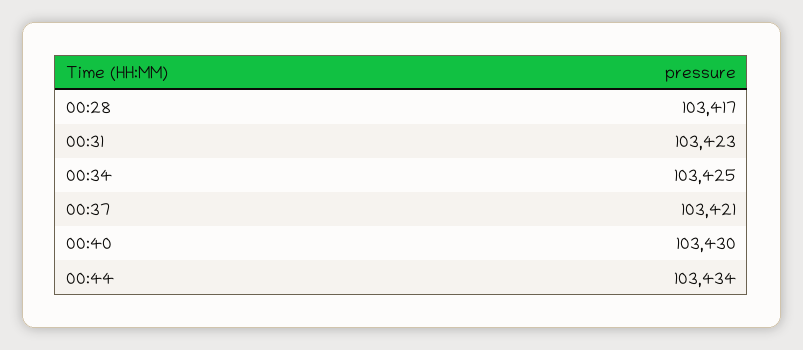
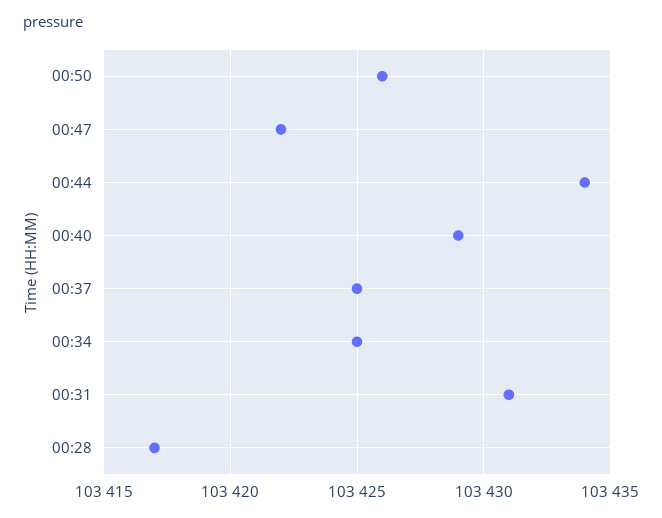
00:31: 103423 -> 103431
00:37: 103421 -> 103425
00:40: 103430 -> 103429
00:50: none -> 103426
00:47: none -> 103422

